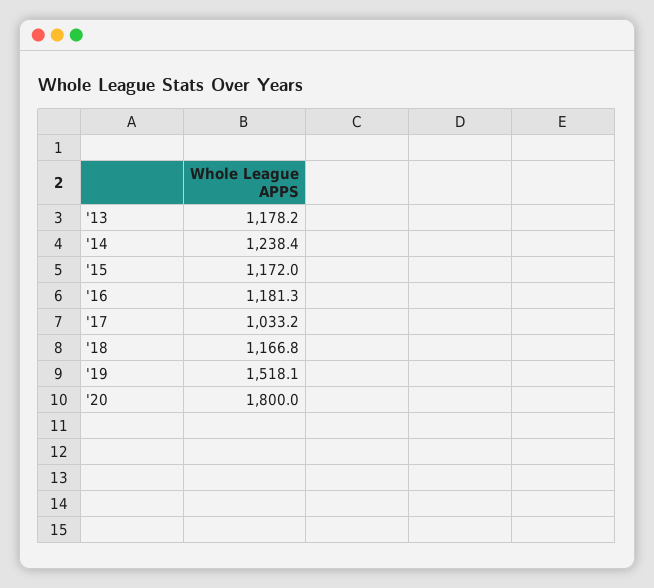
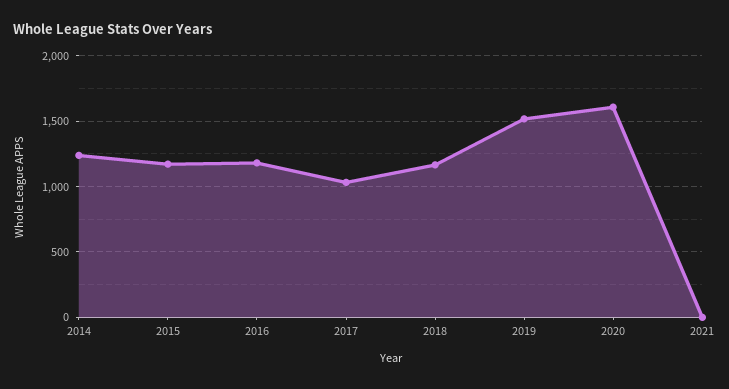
'13: 1178.2 -> none
'20: 1800 -> 1600
2021: none -> 0

